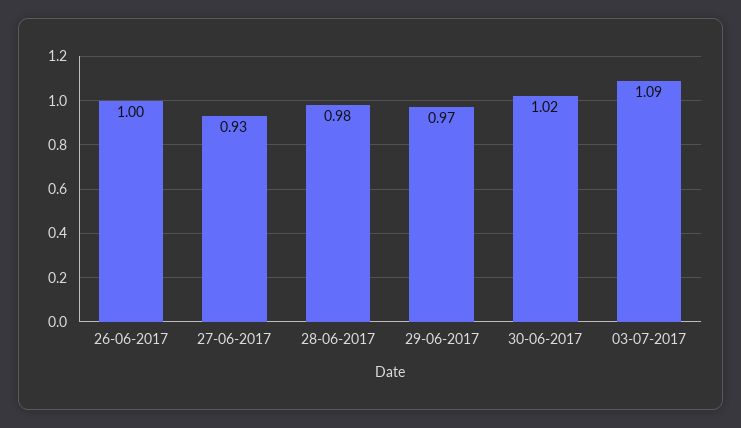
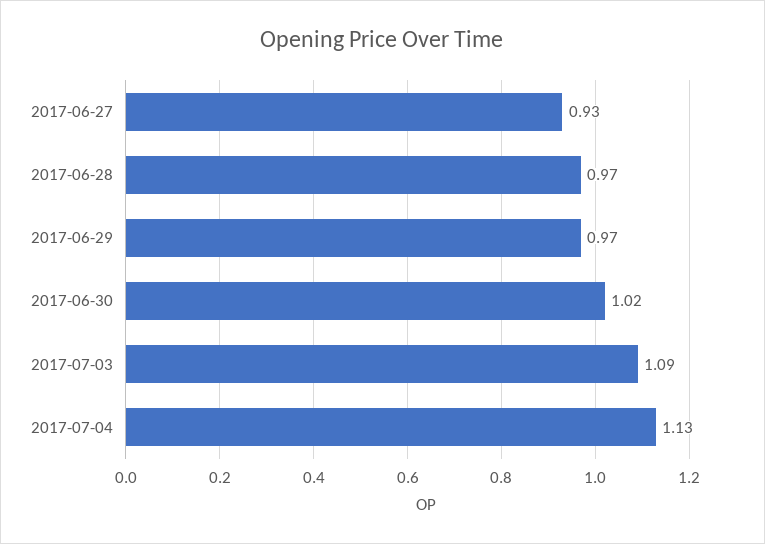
26-06-2017: 1 -> none
28-06-2017: 0.98 -> 0.97
2017-07-04: none -> 1.13

